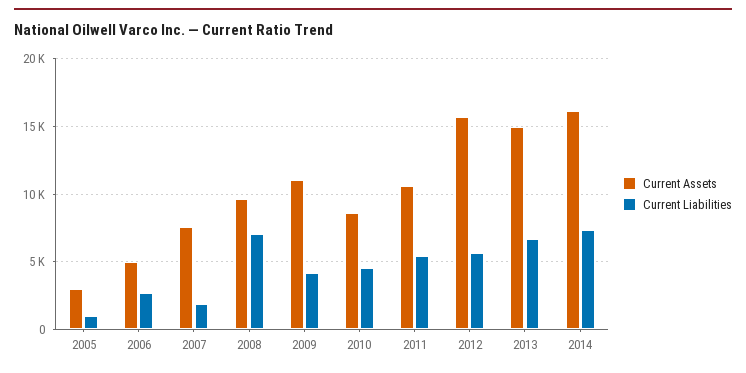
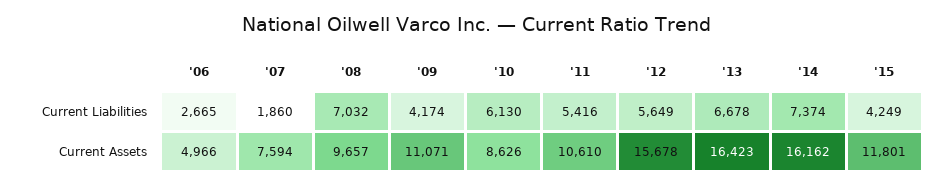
Current Assets, 2005: 3000 -> none
Current Liabilities, 2005: 1000 -> none
Current Liabilities, 2010: 4500 -> 6130
Current Assets, 2013: 15000 -> 16423
Current Liabilities, '15: none -> 4249
Current Assets, '15: none -> 11801

